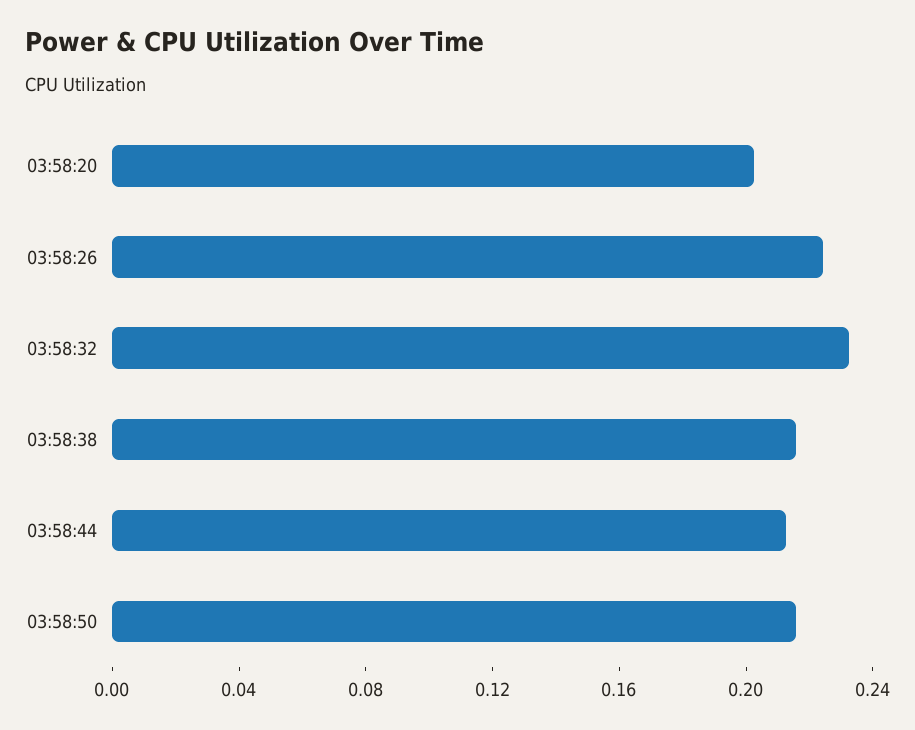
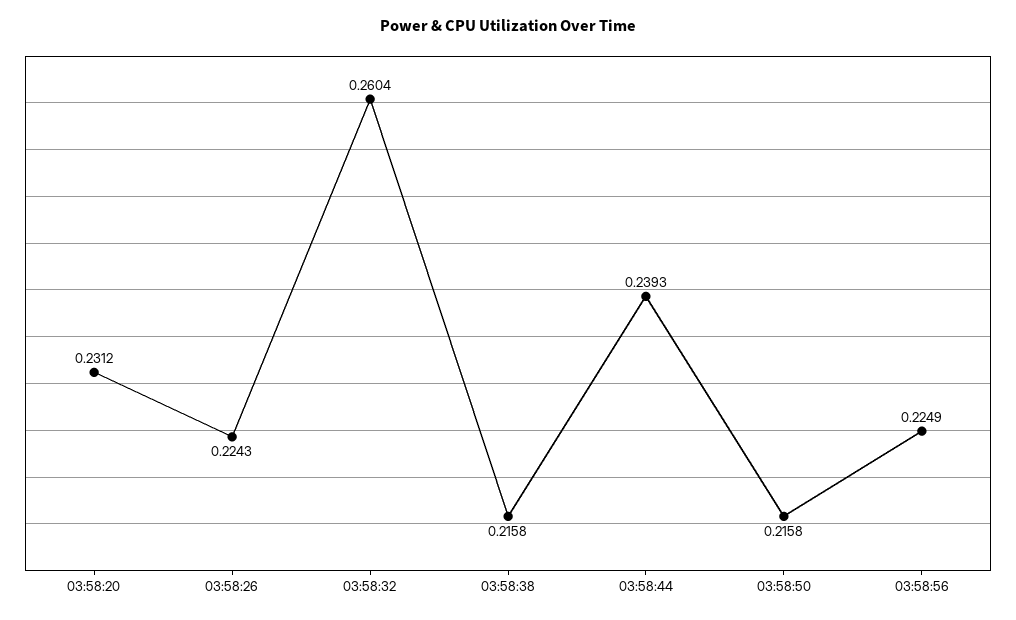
03:58:20: 0.2 -> 0.2312
03:58:32: 0.23 -> 0.2604
03:58:44: 0.21 -> 0.2393
03:58:56: none -> 0.2249

